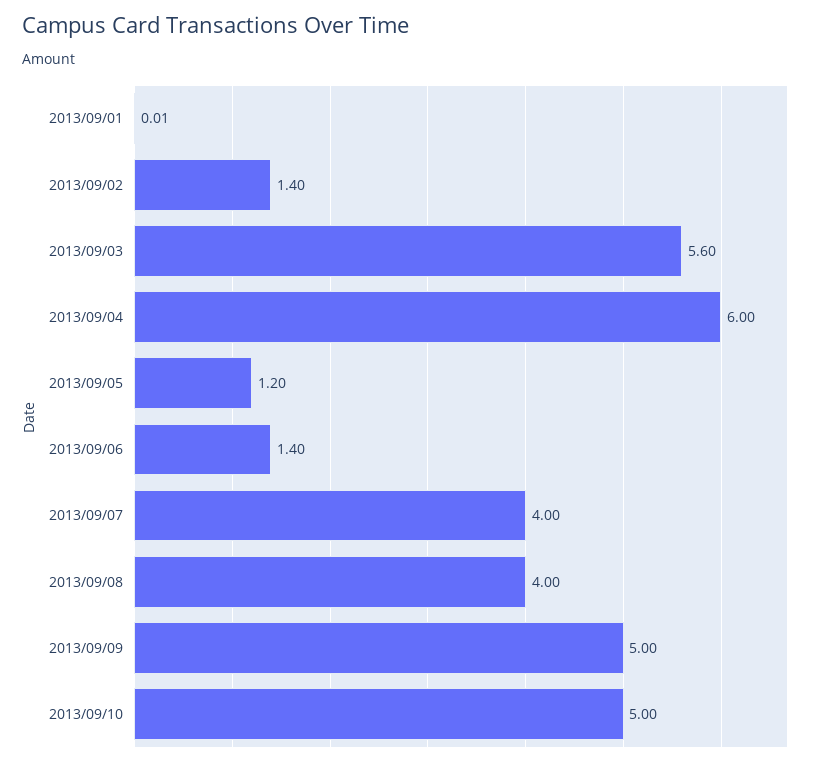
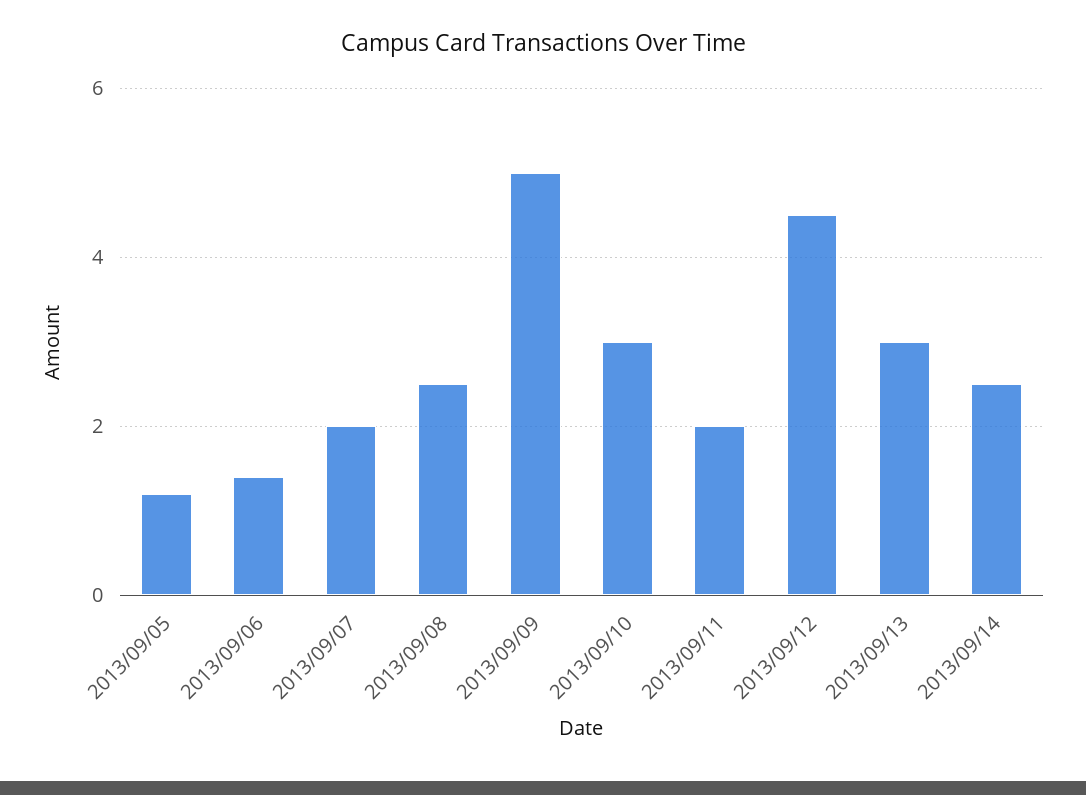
2013/09/01: 0.01 -> none
2013/09/02: 1.4 -> none
2013/09/03: 5.6 -> none
2013/09/04: 6 -> none
2013/09/07: 4 -> 2
2013/09/08: 4 -> 2.5
2013/09/10: 5 -> 3
2013/09/11: none -> 2
2013/09/12: none -> 4.5
2013/09/13: none -> 3
2013/09/14: none -> 2.5

